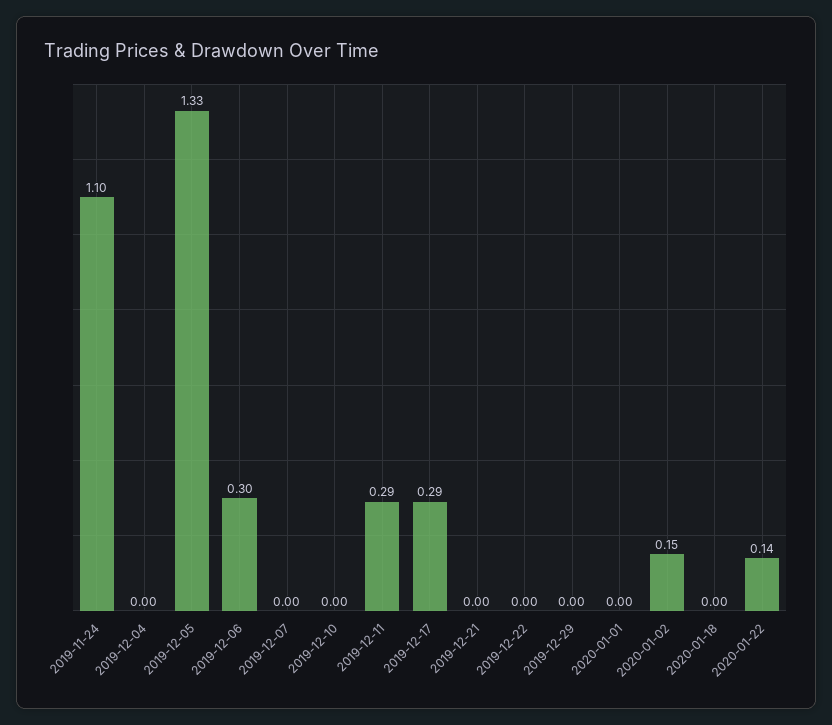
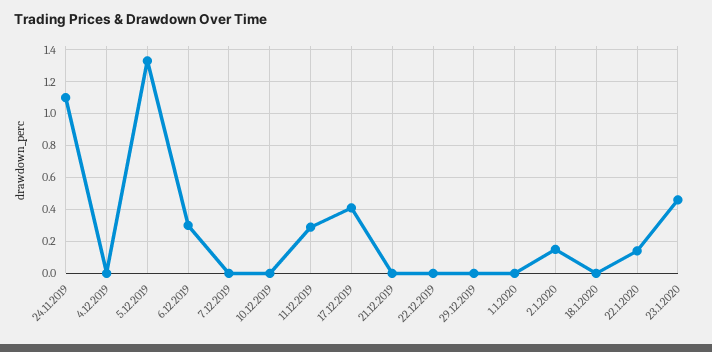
2019-12-17: 0.29 -> 0.4
23.1.2020: none -> 0.45

